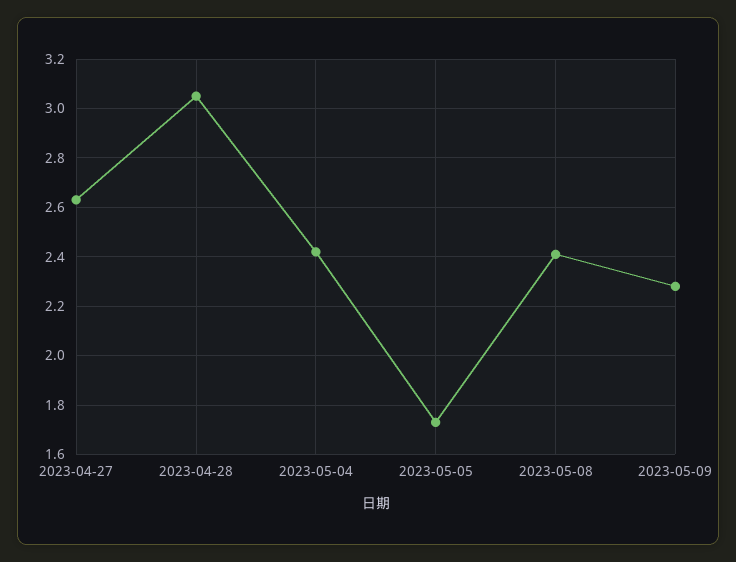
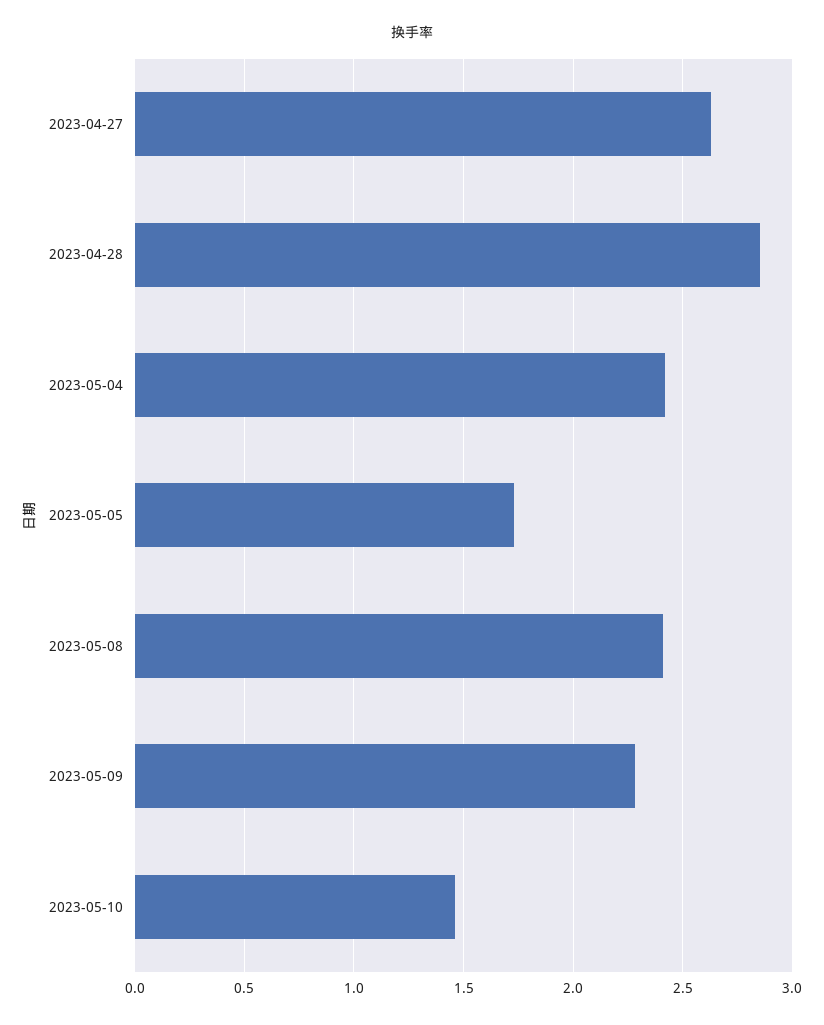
2023-04-28: 3.05 -> 2.85
2023-05-10: none -> 1.45

